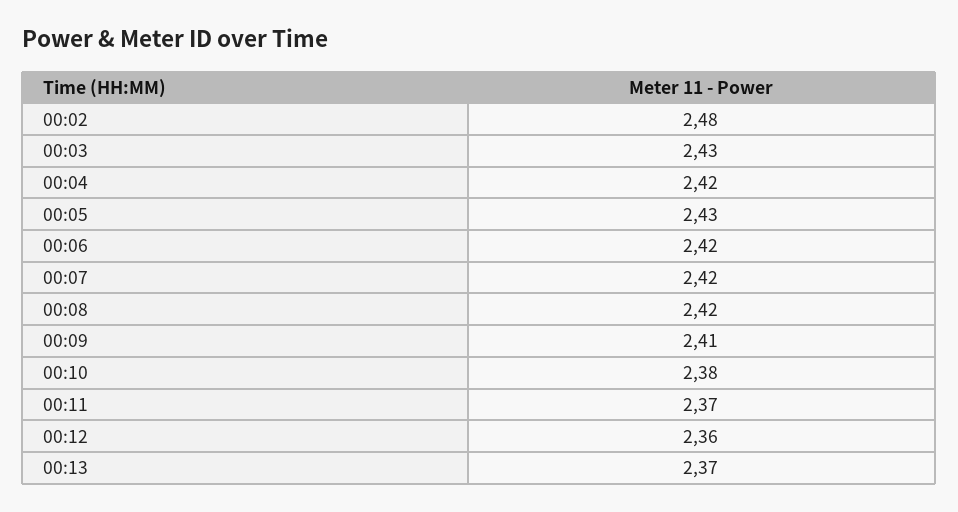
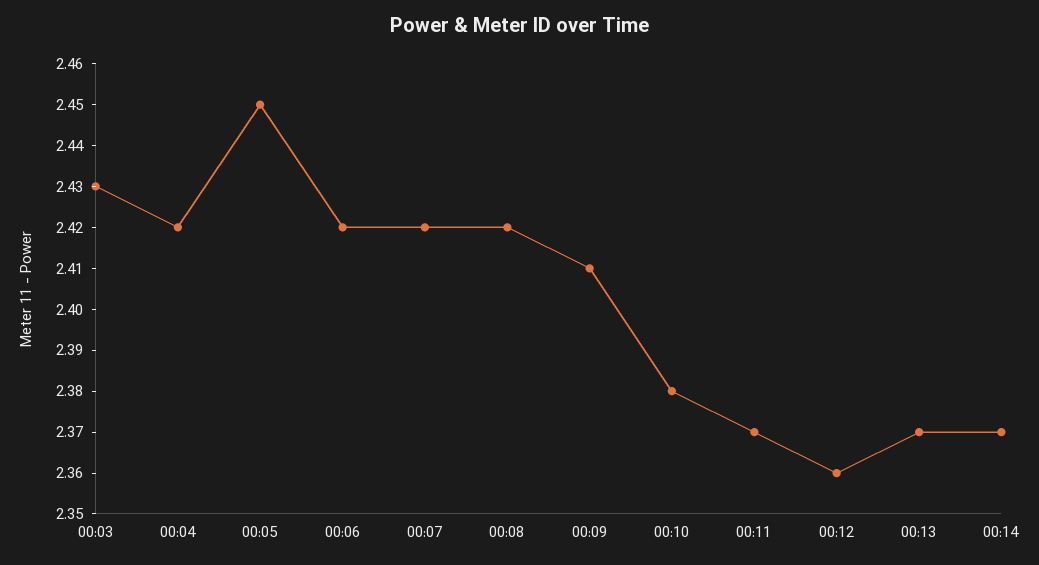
00:02: 2.48 -> none
00:05: 2.43 -> 2.45
00:14: none -> 2.37

